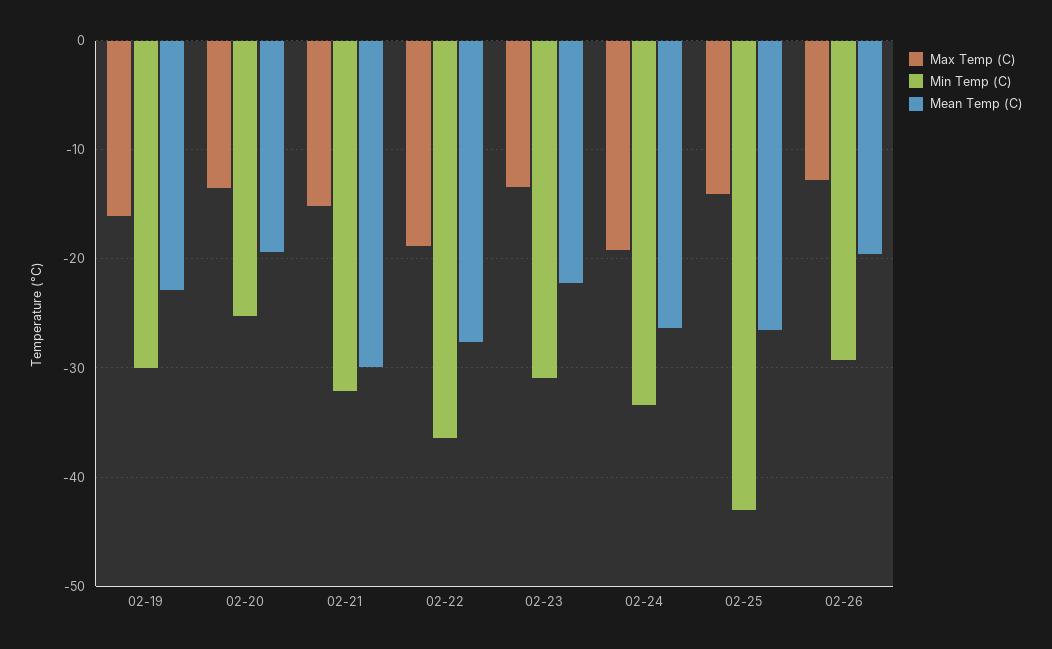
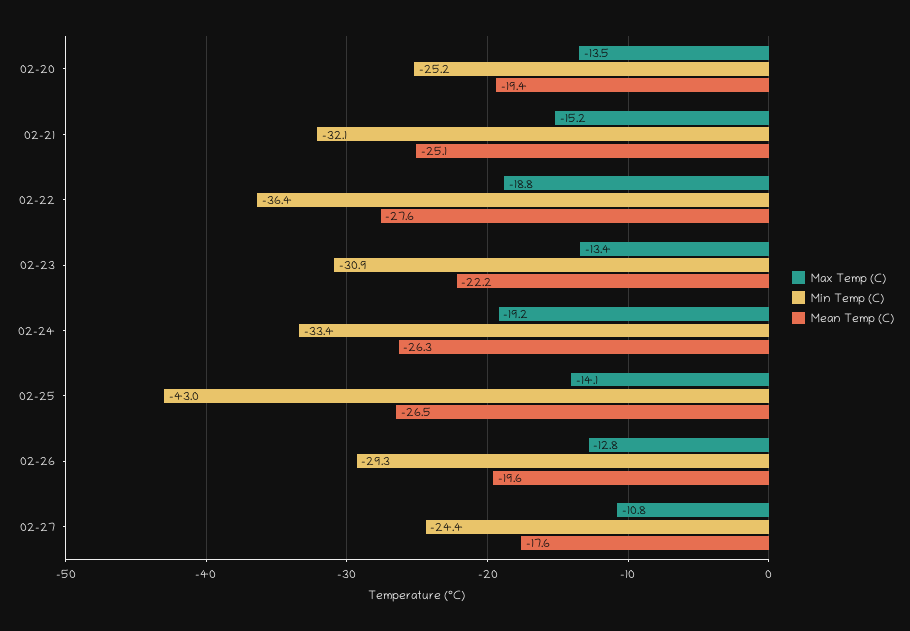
Max Temp (C), 02-19: -16 -> none
Min Temp (C), 02-19: -30 -> none
Mean Temp (C), 02-19: -23 -> none
Mean Temp (C), 02-21: -30 -> -25.1
Max Temp (C), 02-27: none -> -10.8
Min Temp (C), 02-27: none -> -24.4
Mean Temp (C), 02-27: none -> -17.6

